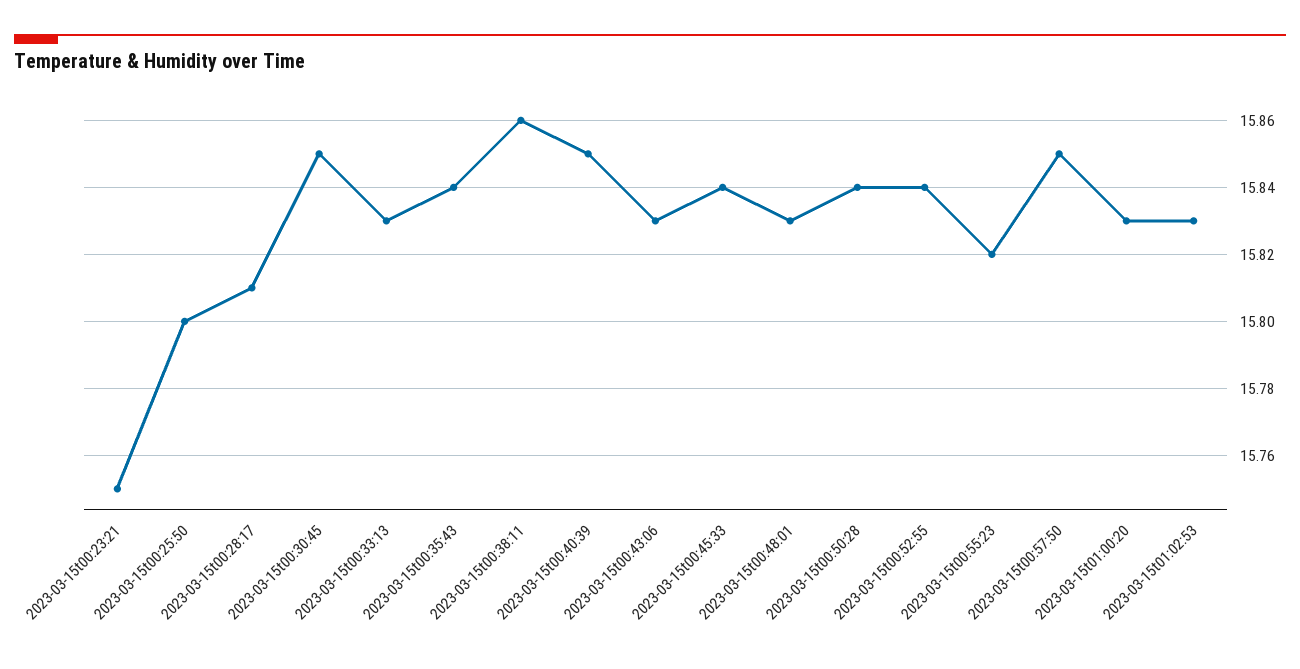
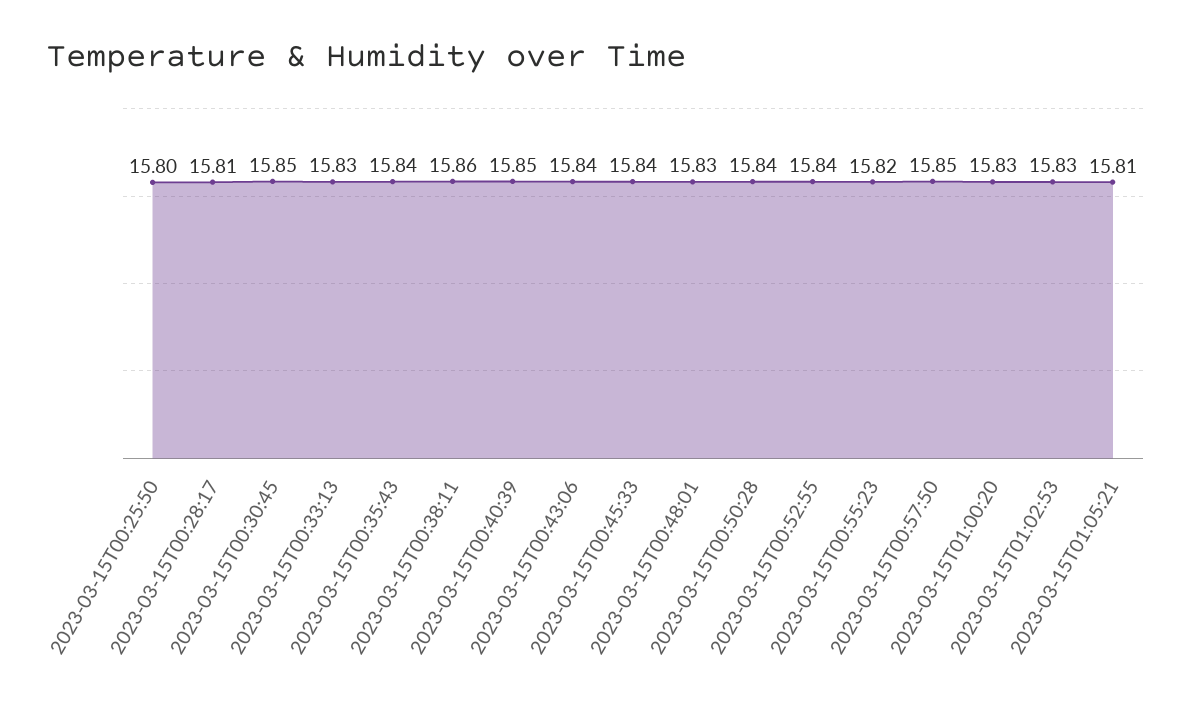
2023-03-15t00:23:21: 15.75 -> none
2023-03-15t00:43:06: 15.83 -> 15.84
2023-03-15T01:05:21: none -> 15.81

